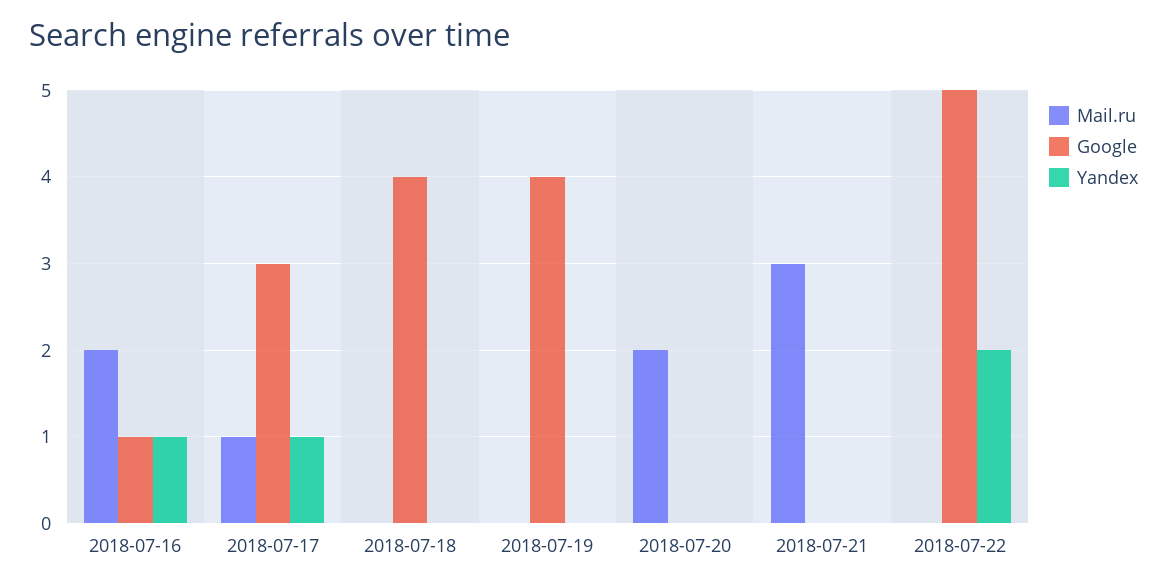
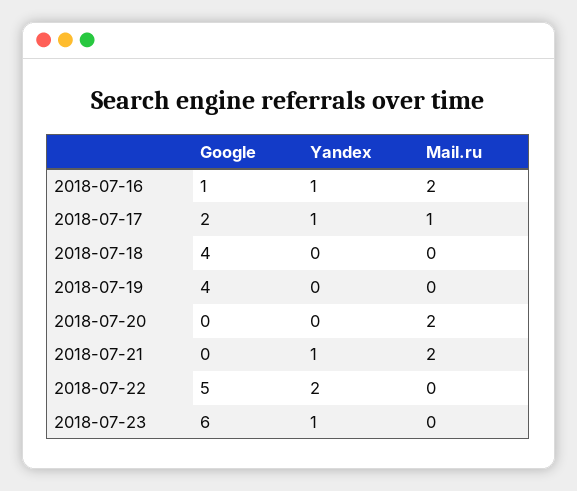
Google, 2018-07-17: 3 -> 2
Mail.ru, 2018-07-21: 3 -> 2
Yandex, 2018-07-21: 0 -> 1
Google, 2018-07-23: none -> 6
Yandex, 2018-07-23: none -> 1
Mail.ru, 2018-07-23: none -> 0

